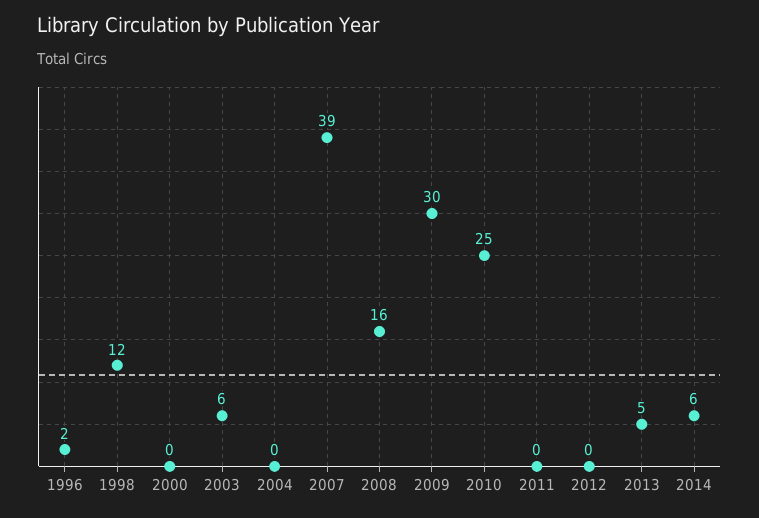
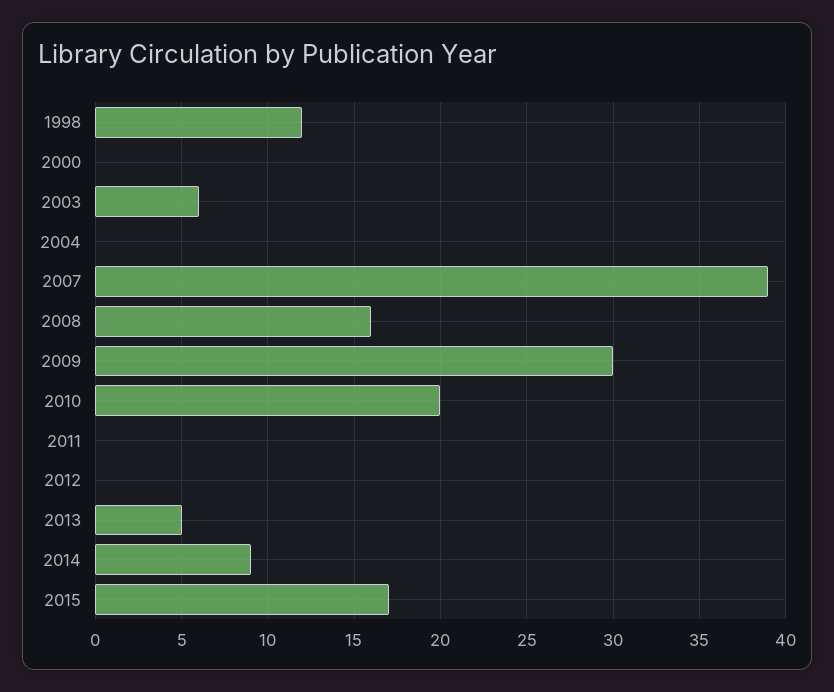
1996: 2 -> none
2010: 25 -> 20
2014: 6 -> 9
2015: none -> 17

